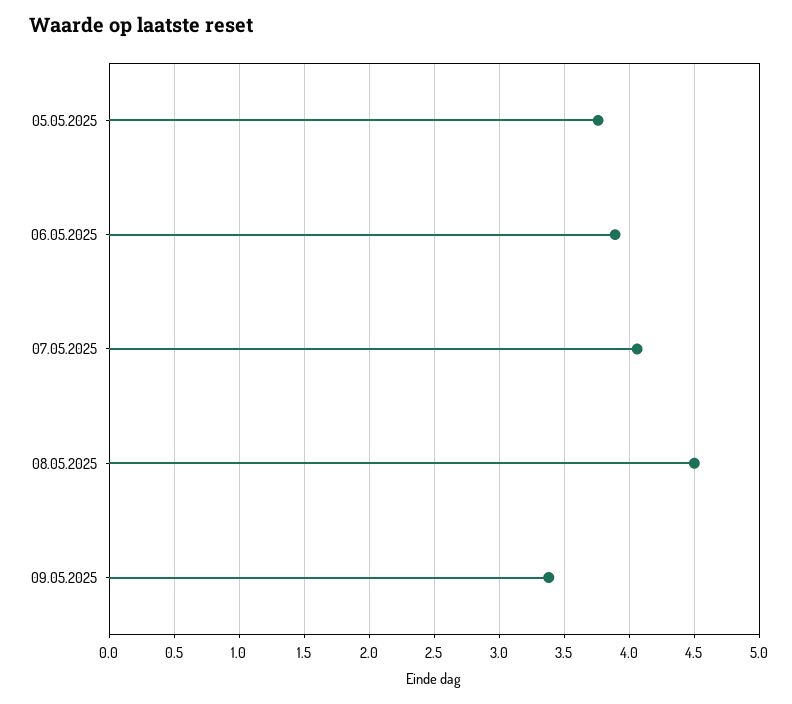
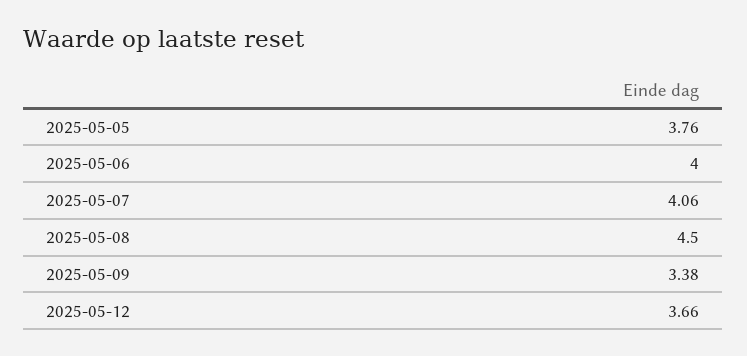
06.05.2025: 3.9 -> 4
2025-05-12: none -> 3.66

